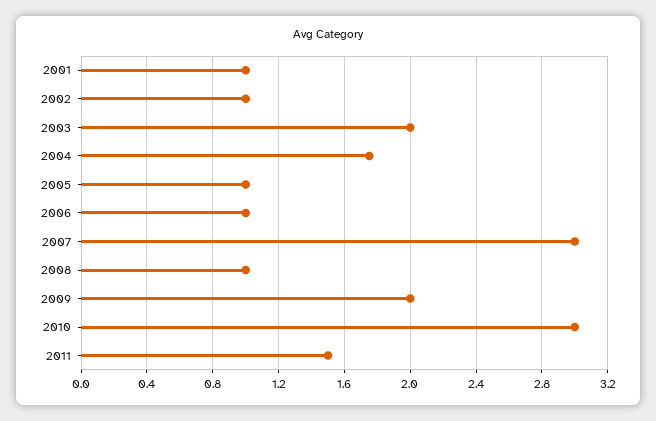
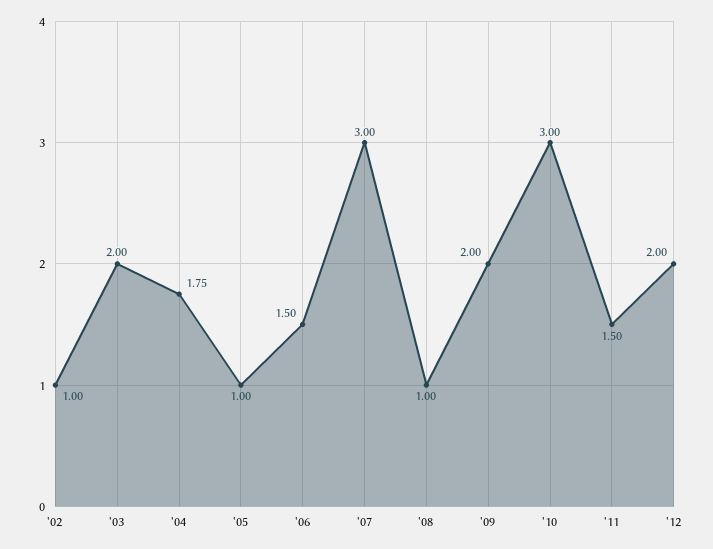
2001: 1 -> none
2006: 1 -> 1.5
'12: none -> 2

